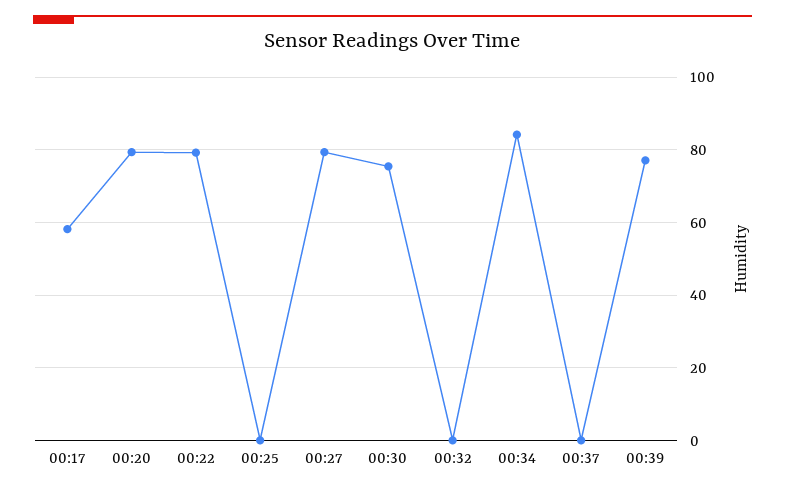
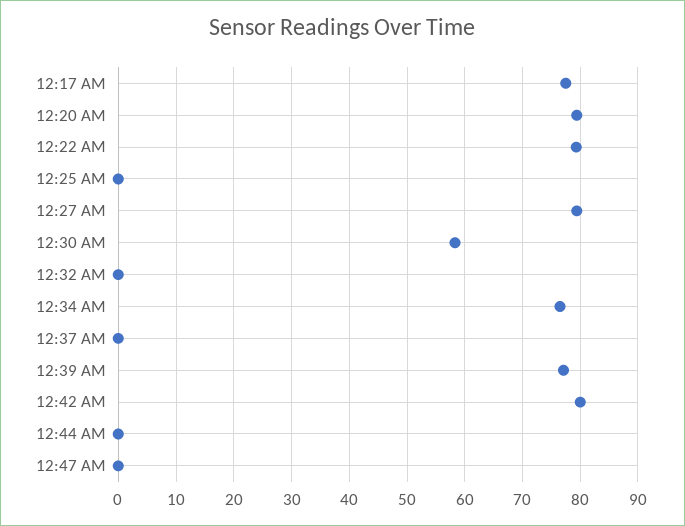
00:17: 58 -> 78
00:30: 76 -> 58
00:34: 84 -> 76
12:42 AM: none -> 80
12:44 AM: none -> 0
12:47 AM: none -> 0

